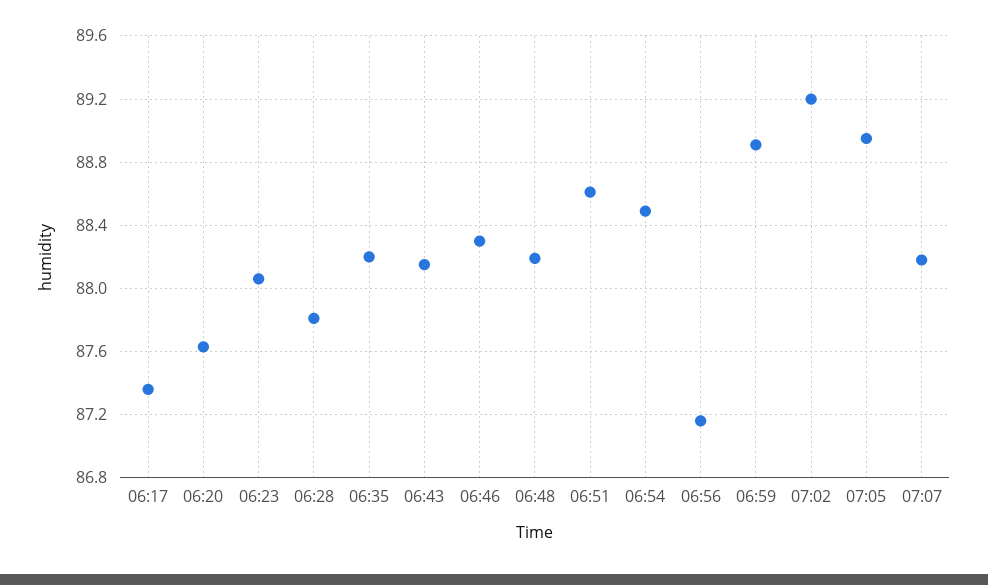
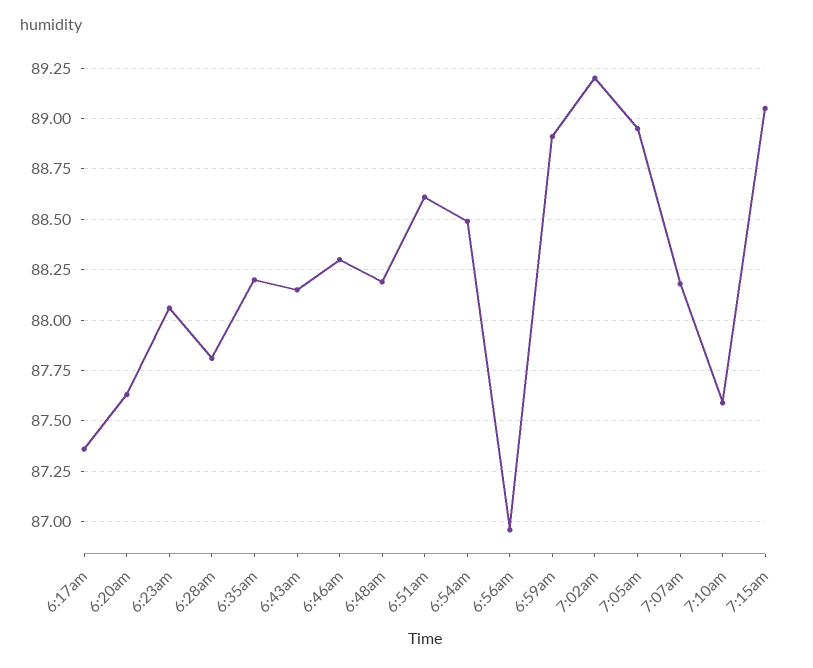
06:56: 87.15 -> 86.95
7:10am: none -> 87.6
7:15am: none -> 89.05

